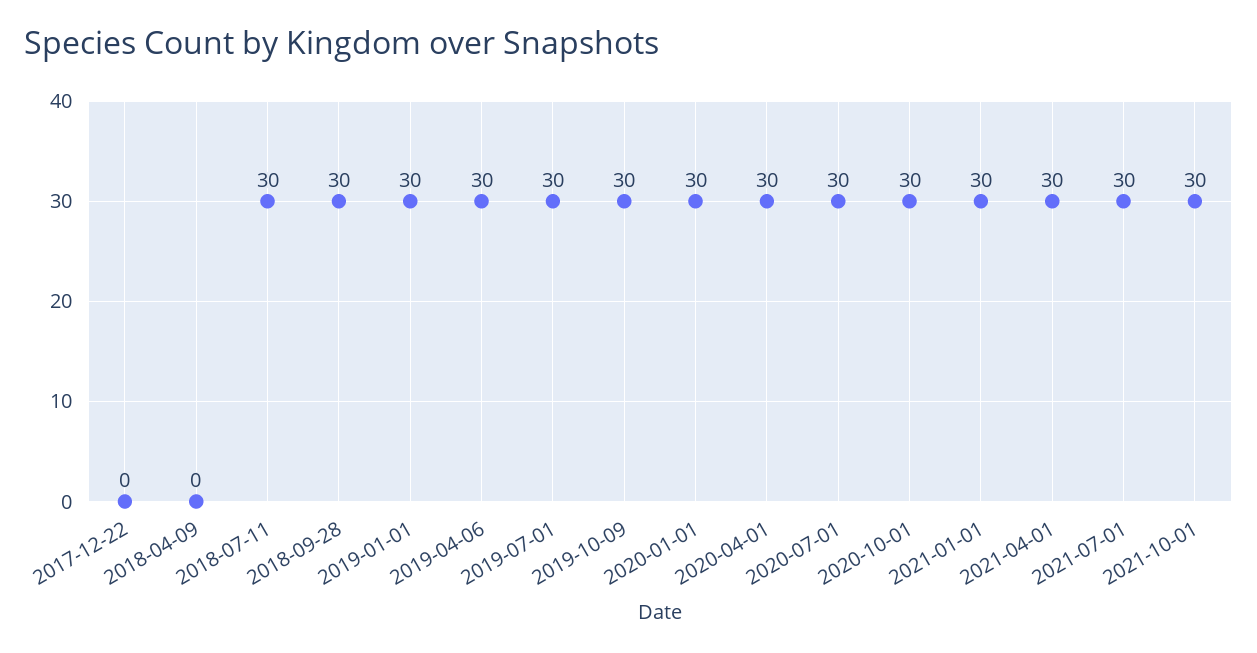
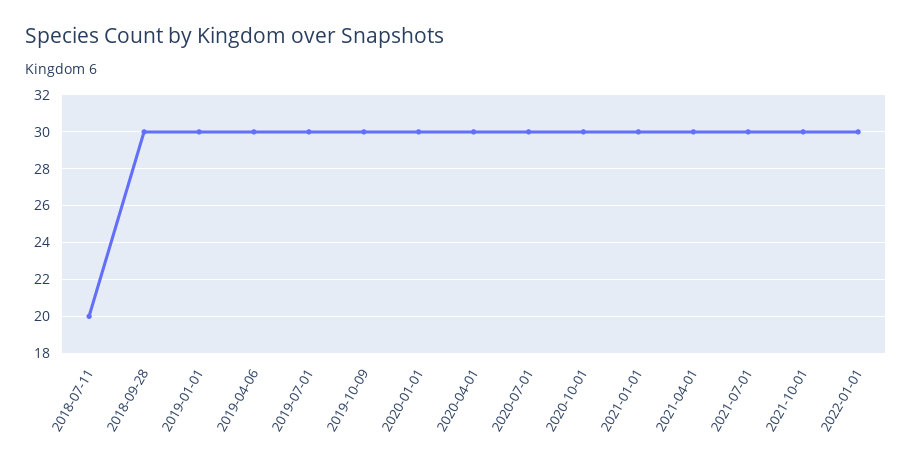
2017-12-22: 0 -> none
2018-04-09: 0 -> none
2018-07-11: 30 -> 20
2022-01-01: none -> 30

